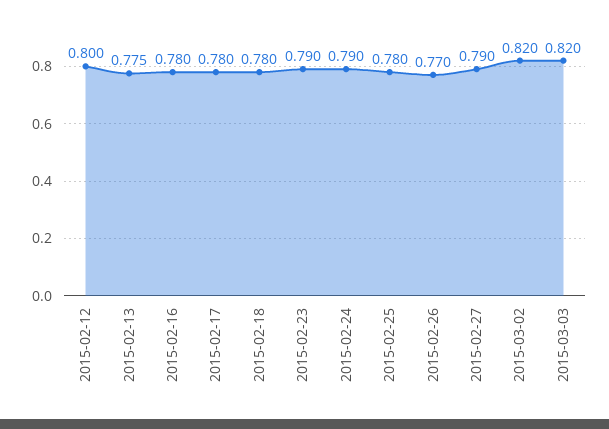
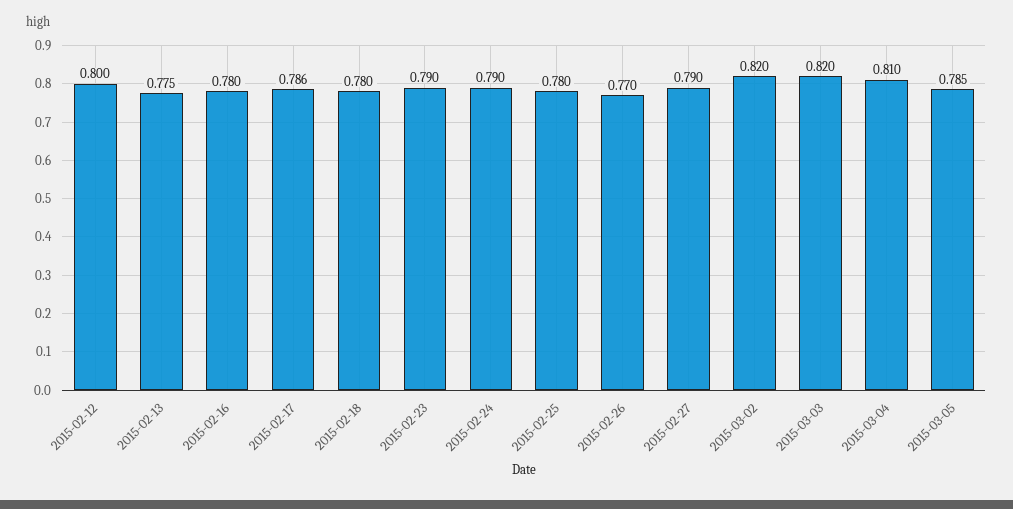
2015-02-17: 0.78 -> 0.786
2015-03-04: none -> 0.81
2015-03-05: none -> 0.785

